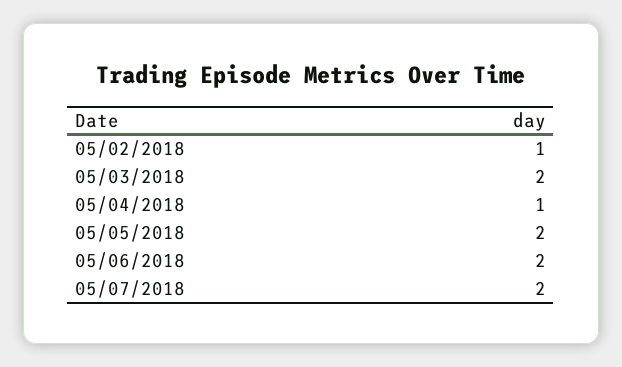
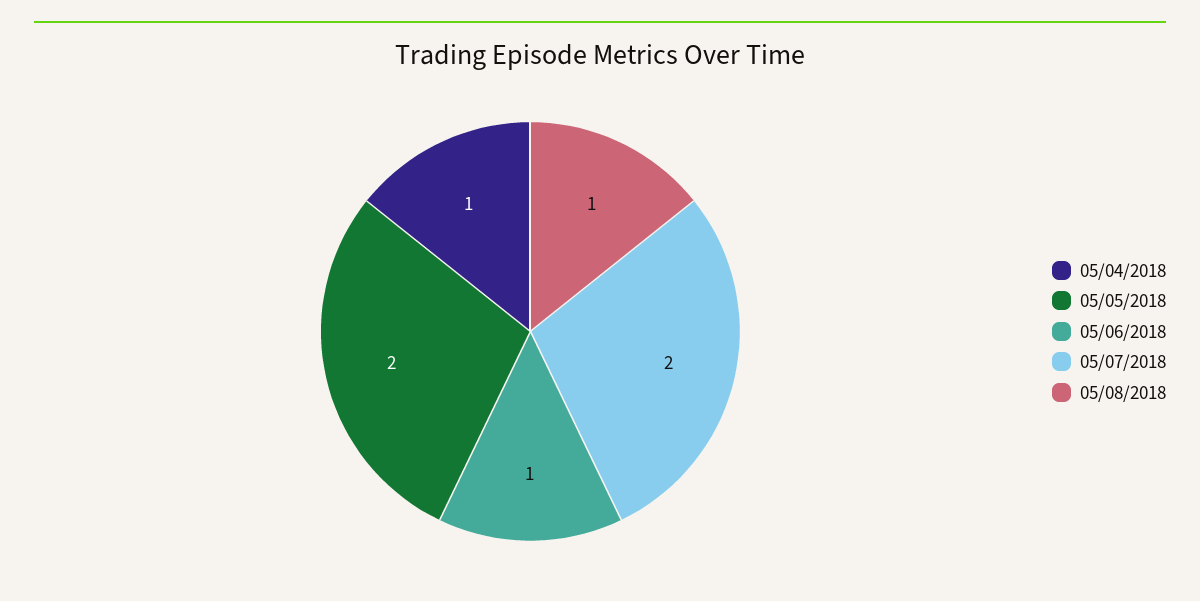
05/02/2018: 1 -> none
05/03/2018: 2 -> none
05/06/2018: 2 -> 1
05/08/2018: none -> 1

